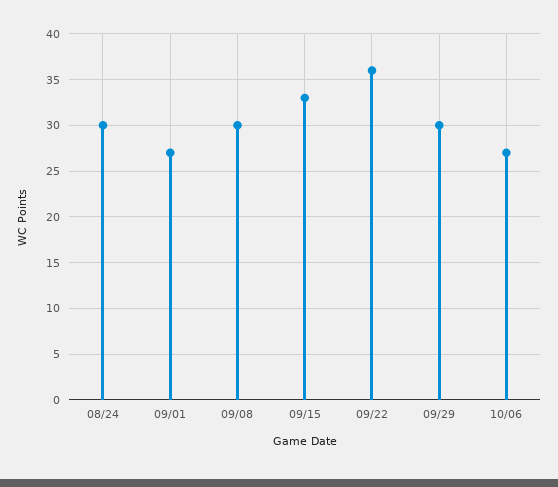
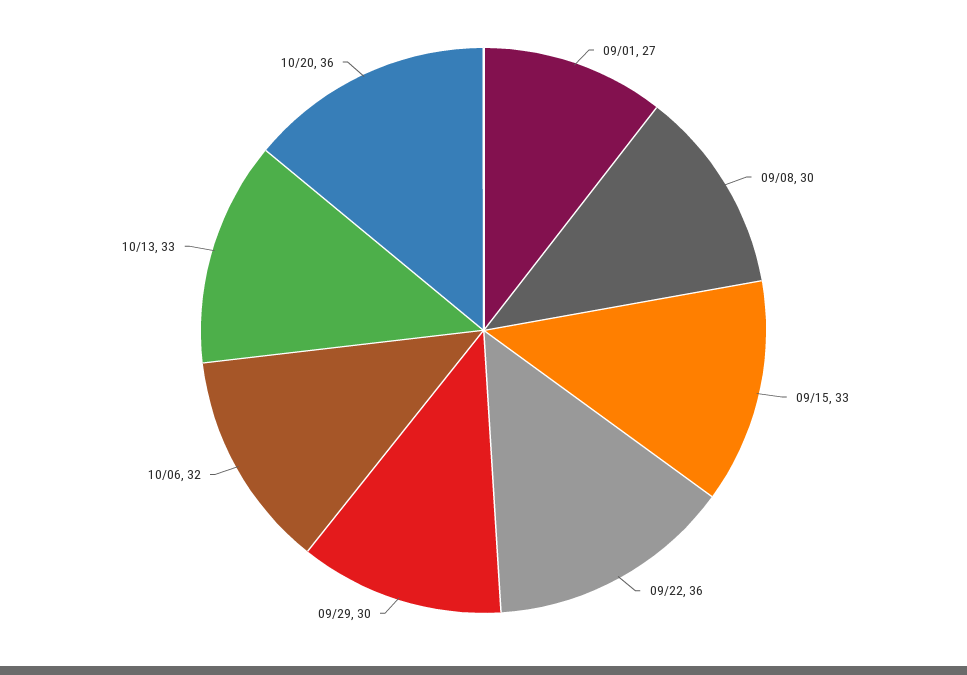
08/24: 30 -> none
10/06: 27 -> 32
10/13: none -> 33
10/20: none -> 36

